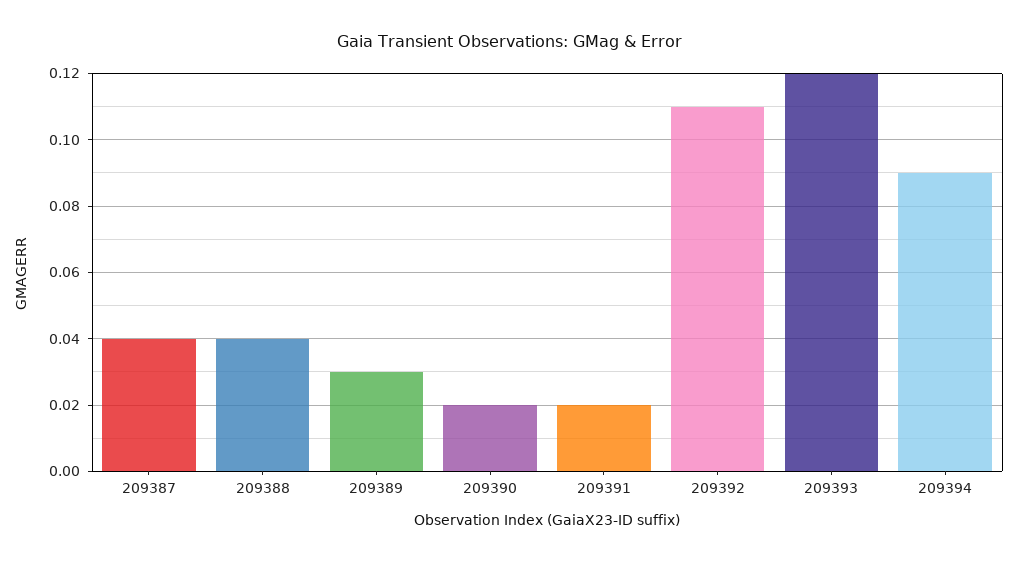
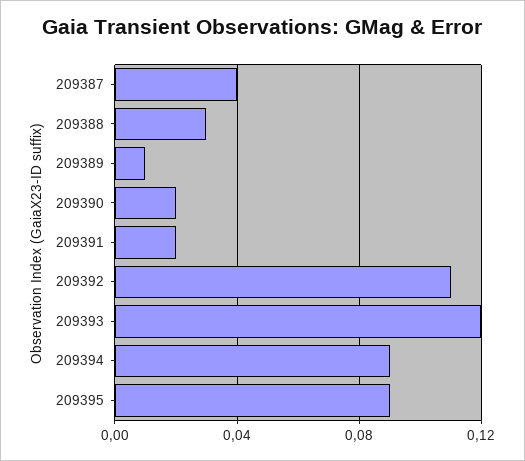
209388: 0.04 -> 0.03
209389: 0.03 -> 0.01
209395: none -> 0.09

